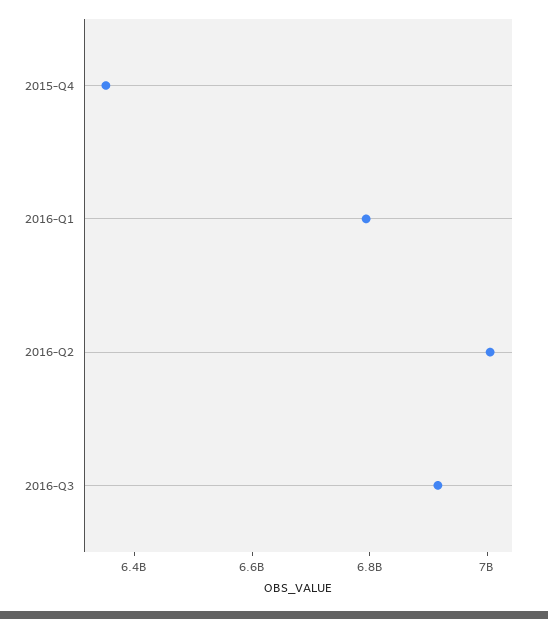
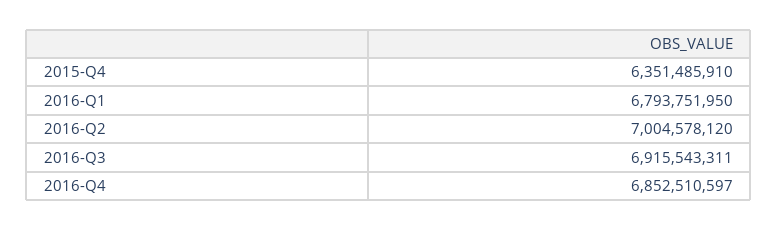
2016-Q4: none -> 6852510597

